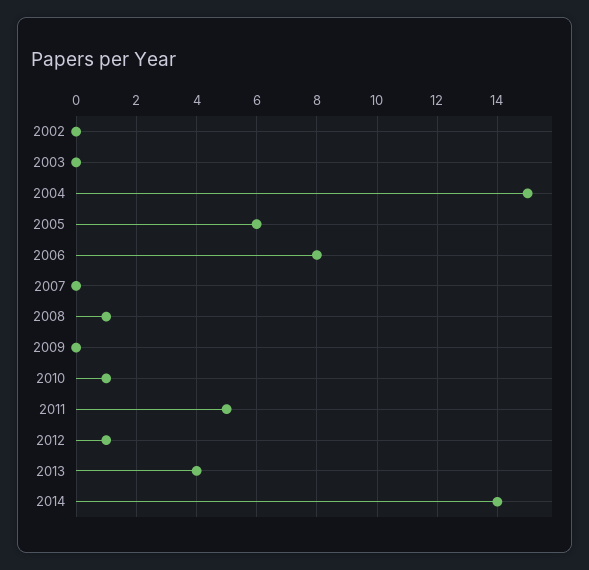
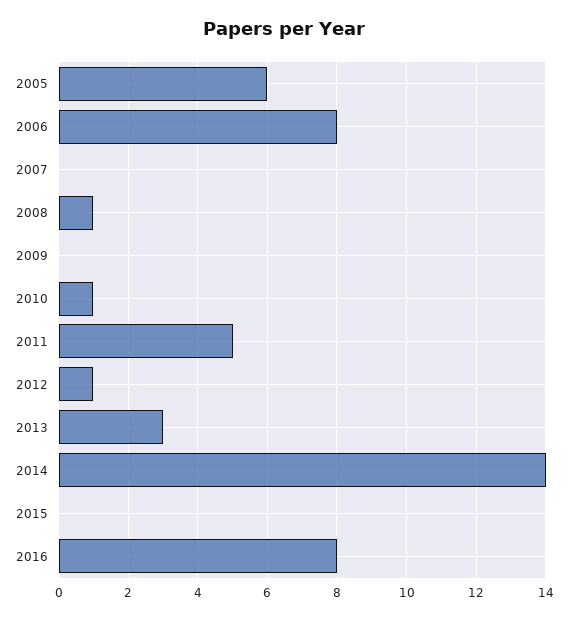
2002: 0 -> none
2003: 0 -> none
2004: 15 -> none
2013: 4 -> 3
2015: none -> 0
2016: none -> 8

